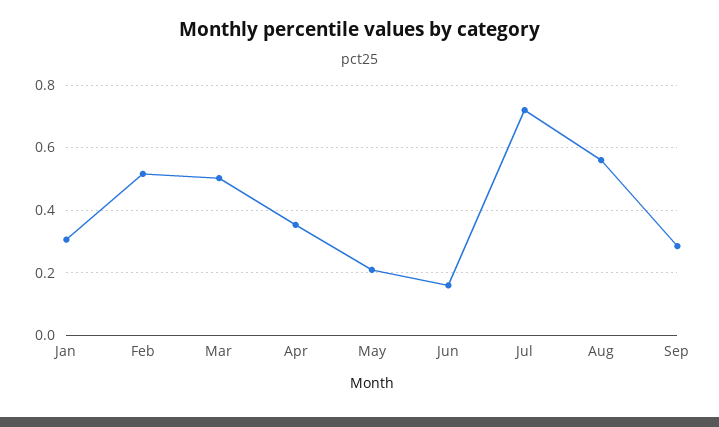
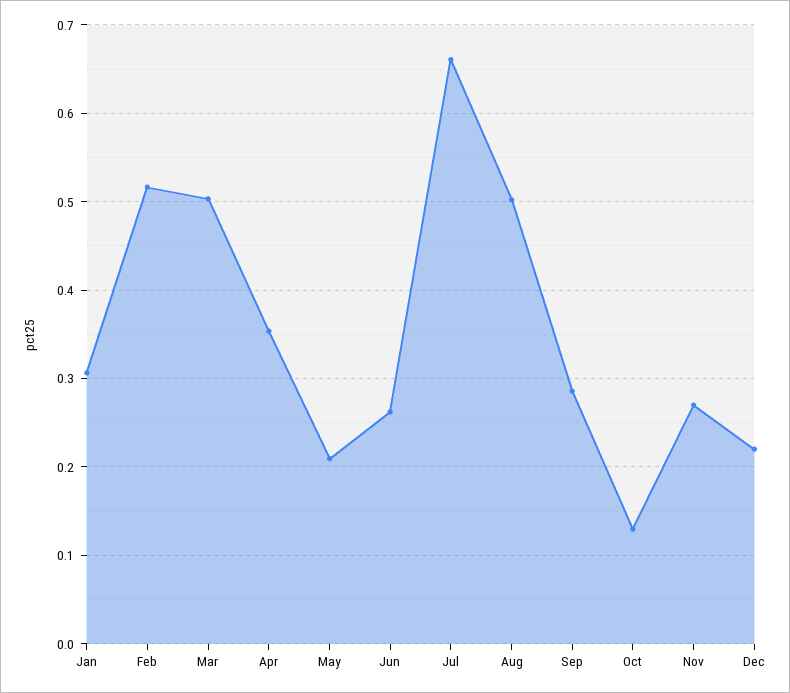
Jun: 0.16 -> 0.26
Jul: 0.72 -> 0.66
Aug: 0.56 -> 0.5
Oct: none -> 0.13
Nov: none -> 0.27
Dec: none -> 0.22

